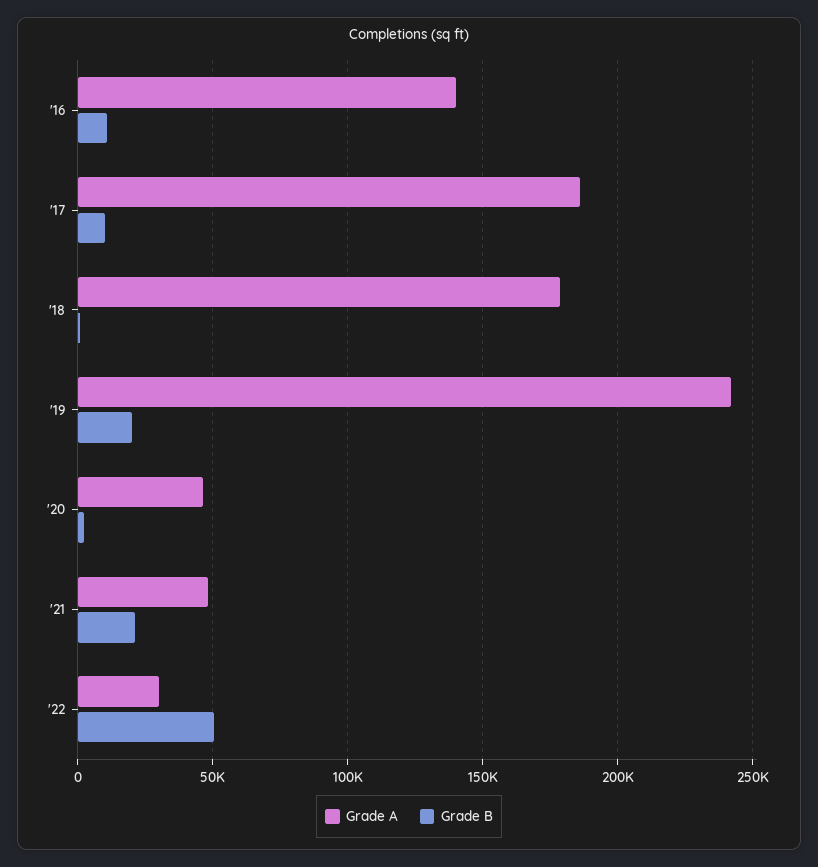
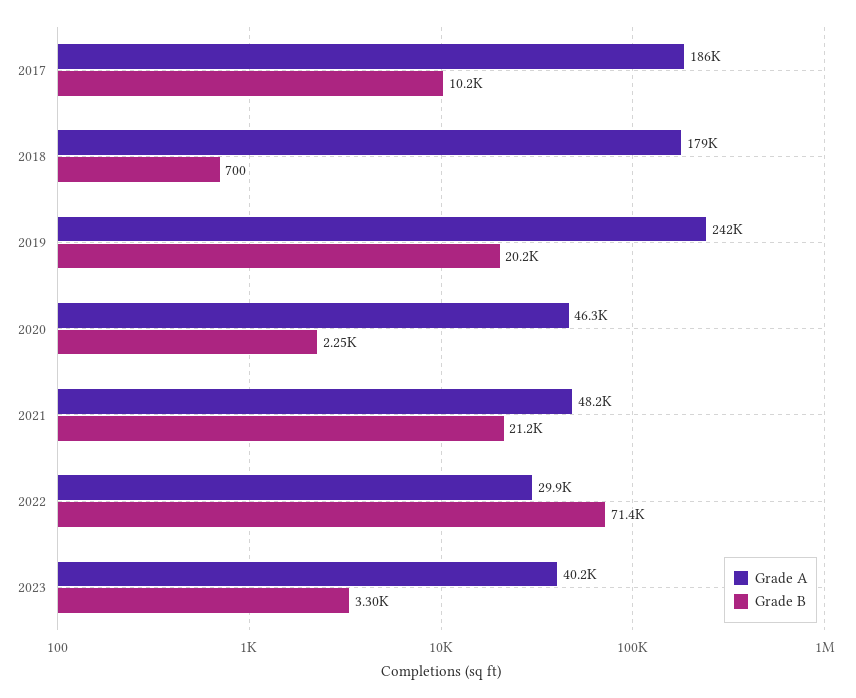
Grade A, '16: 140000 -> none
Grade B, '16: 10000 -> none
Grade B, '22: 50000 -> 71400
Grade A, 2023: none -> 40200
Grade B, 2023: none -> 3300

